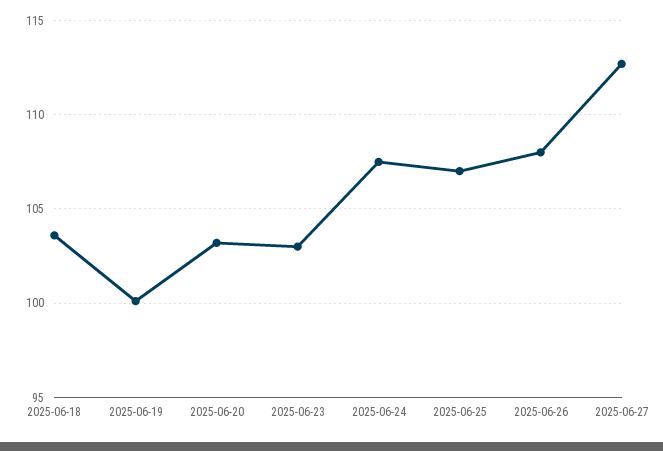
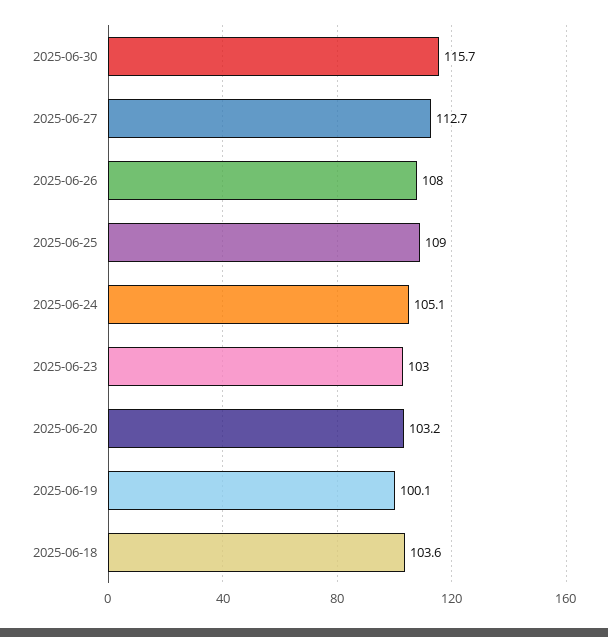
2025-06-24: 107.5 -> 105.1
2025-06-25: 107 -> 109
2025-06-30: none -> 115.7

